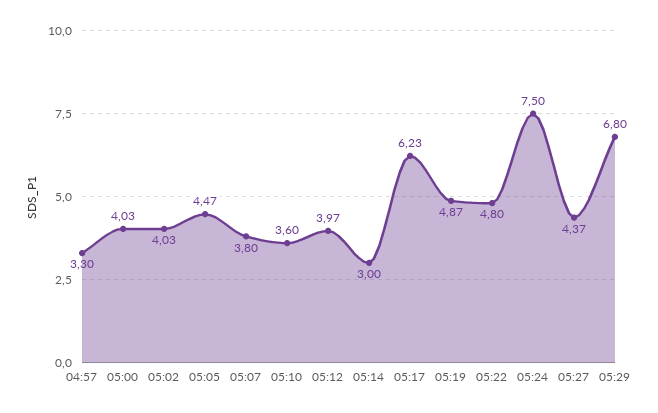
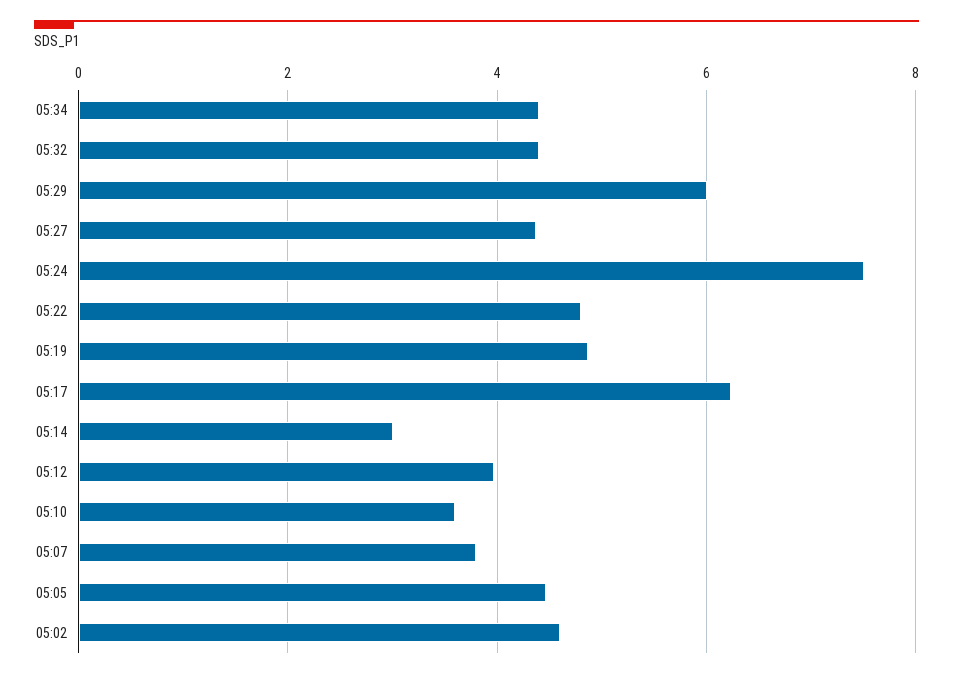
04:57: 3.3 -> none
05:00: 4.03 -> none
05:02: 4.03 -> 4.6
05:29: 6.8 -> 6
05:34: none -> 4.4
05:32: none -> 4.4

